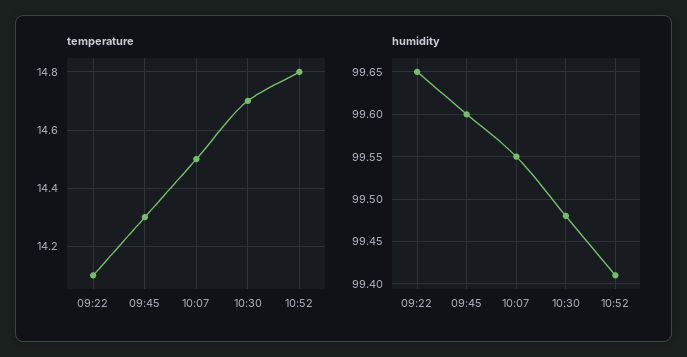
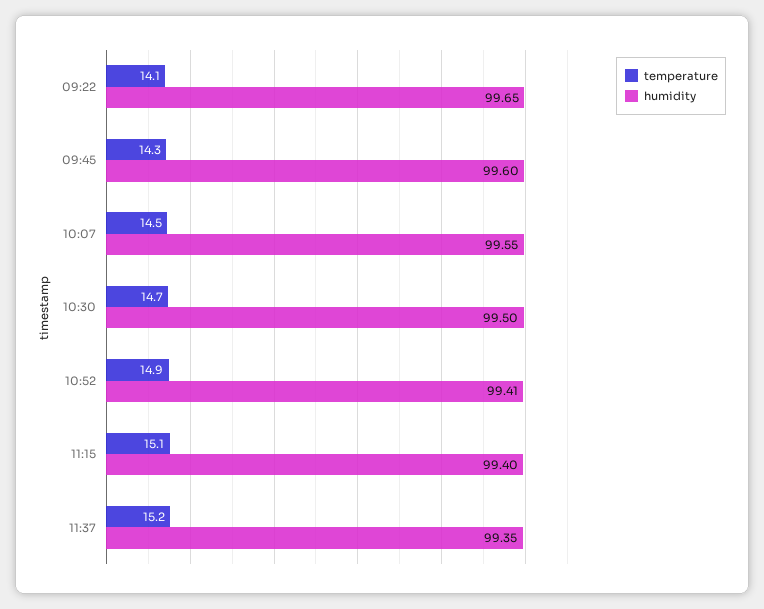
temperature, 10:52: 14.8 -> 14.9
humidity, 10:30: 99.48 -> 99.5
temperature, 11:15: none -> 15.1
humidity, 11:15: none -> 99.4
temperature, 11:37: none -> 15.2
humidity, 11:37: none -> 99.35

